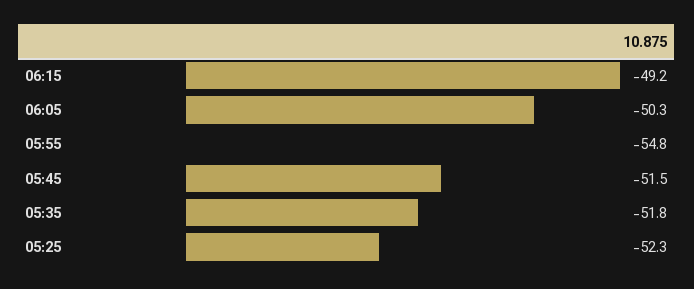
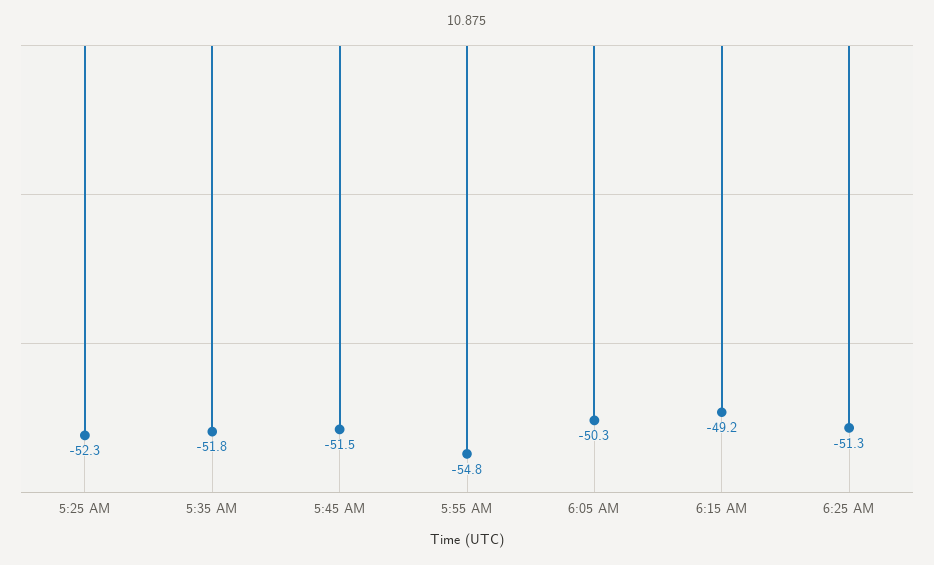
6:25 AM: none -> -51.3

